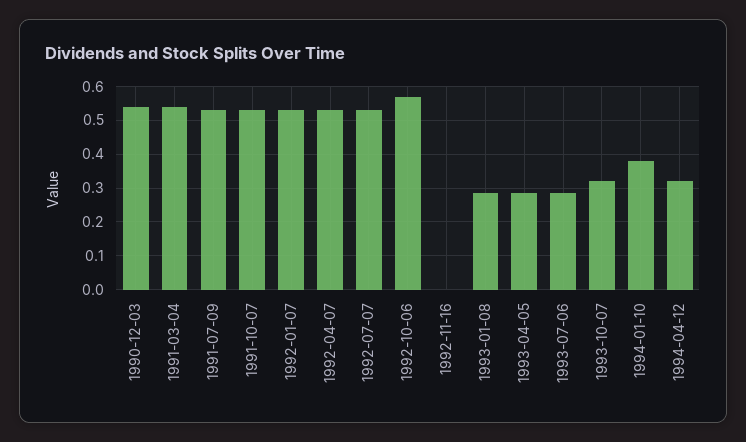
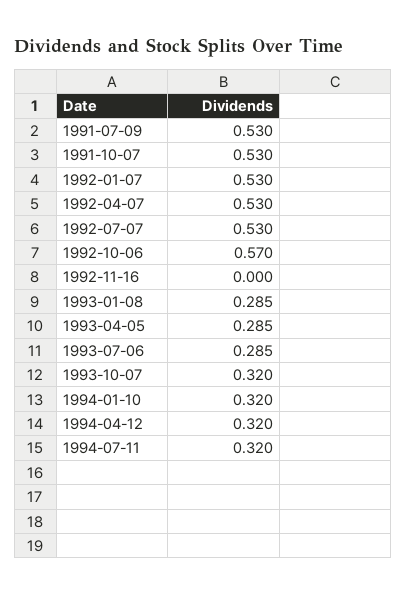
1990-12-03: 0.54 -> none
1991-03-04: 0.54 -> none
1994-01-10: 0.38 -> 0.32
1994-07-11: none -> 0.32

